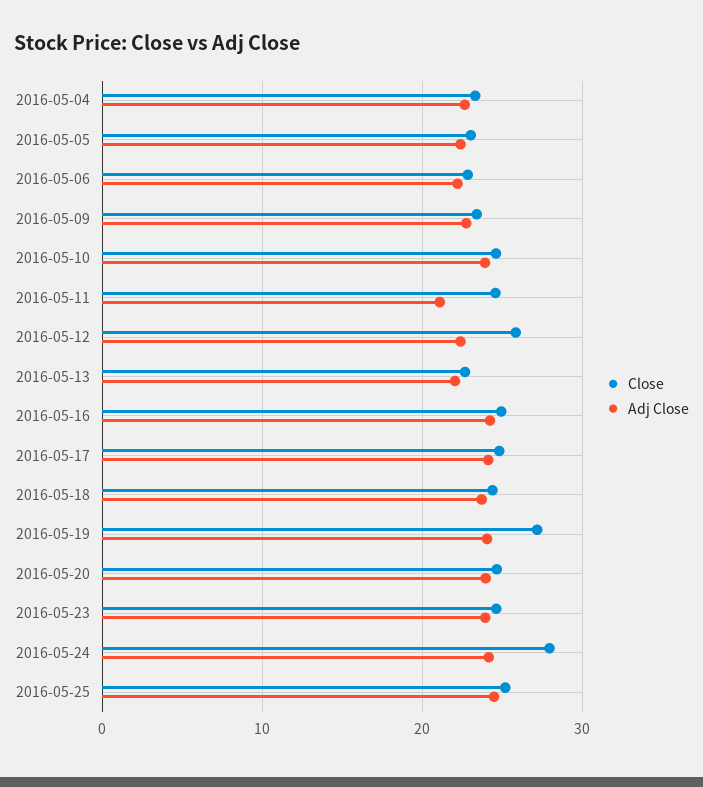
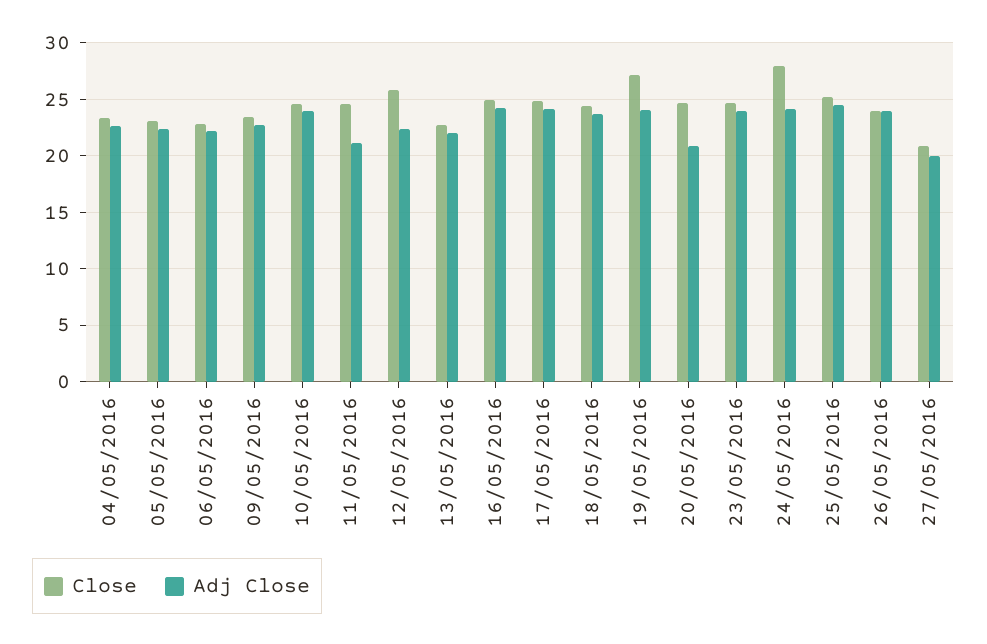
Adj Close, 2016-05-20: 24 -> 21
Close, 26/05/2016: none -> 24
Adj Close, 26/05/2016: none -> 24
Close, 27/05/2016: none -> 21
Adj Close, 27/05/2016: none -> 20

